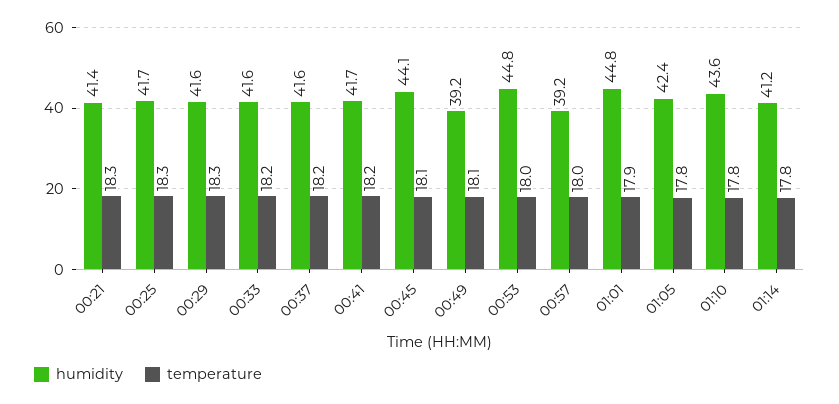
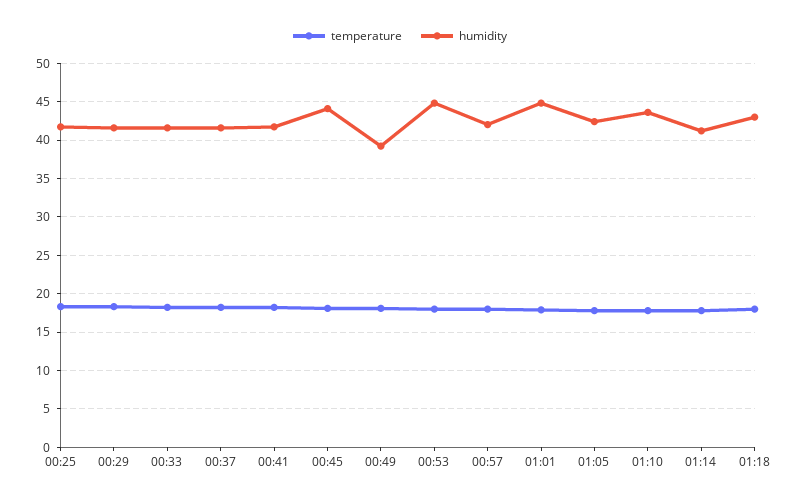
humidity, 00:21: 41.4 -> none
temperature, 00:21: 18.3 -> none
humidity, 00:57: 39.2 -> 42
temperature, 01:18: none -> 18
humidity, 01:18: none -> 43

